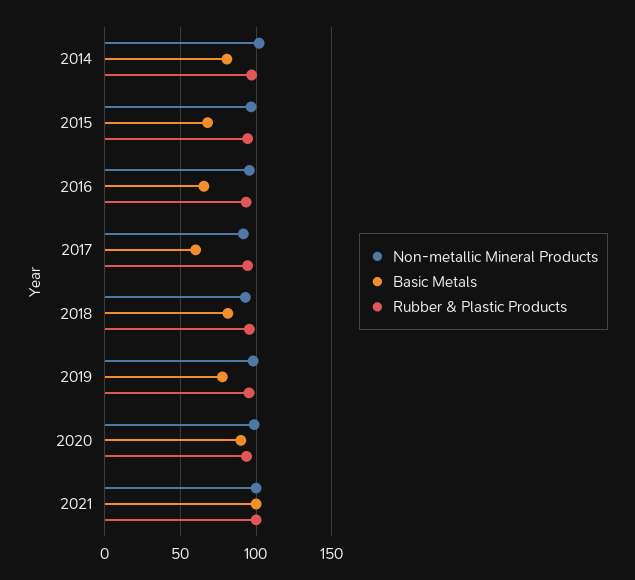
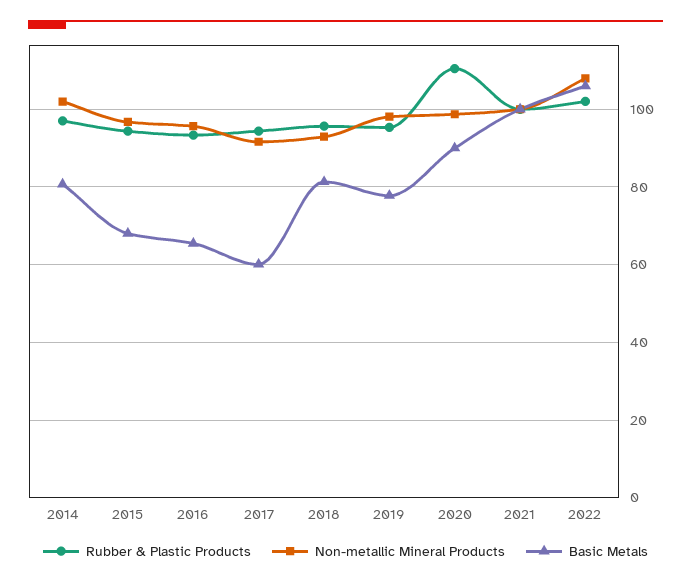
Rubber & Plastic Products, 2020: 95 -> 110
Rubber & Plastic Products, 2022: none -> 102
Non-metallic Mineral Products, 2022: none -> 108
Basic Metals, 2022: none -> 106

